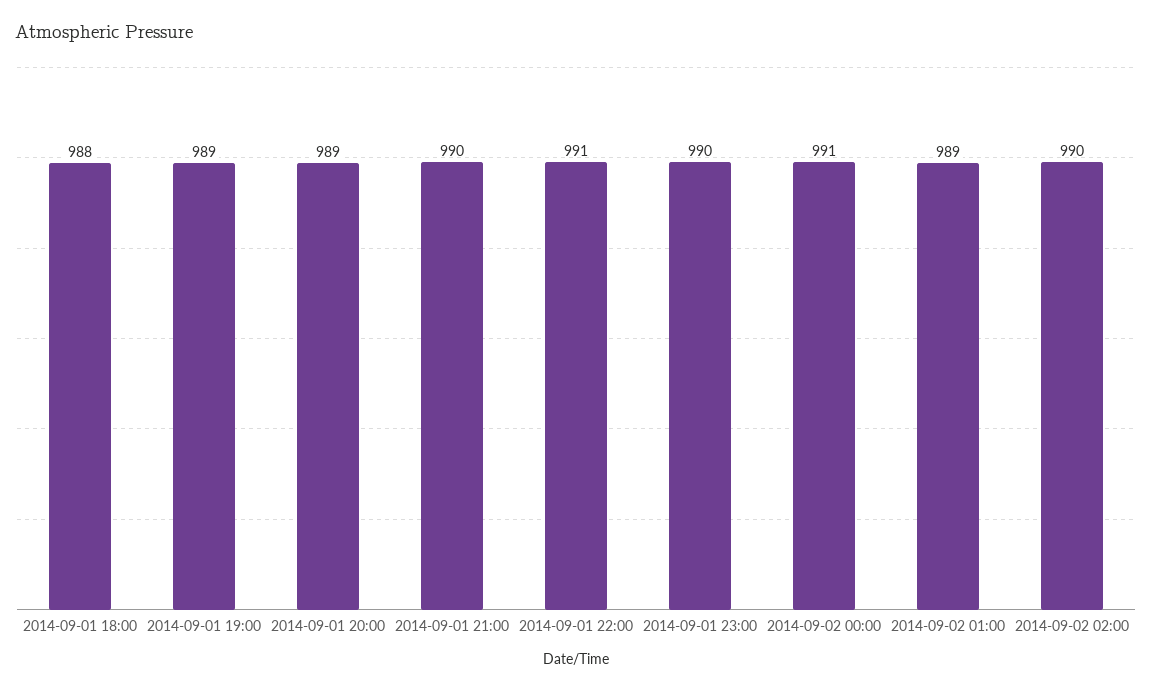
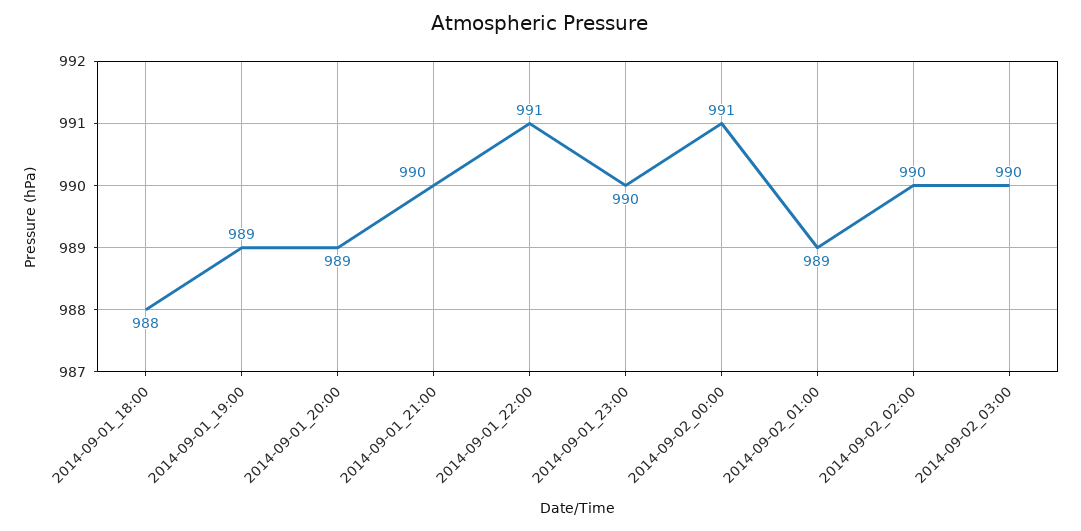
2014-09-02_03:00: none -> 990

